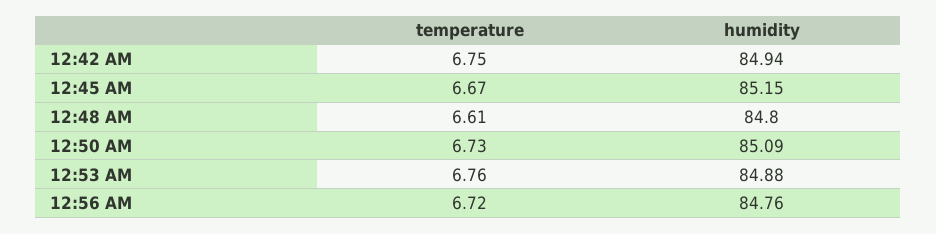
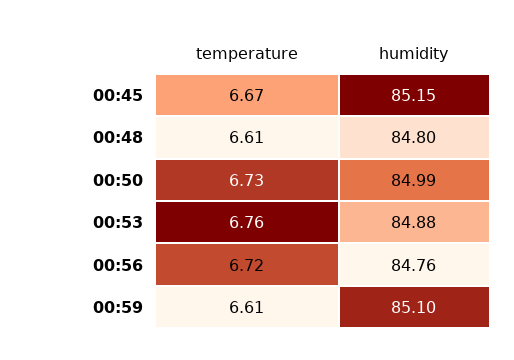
temperature, 12:42 AM: 6.75 -> none
humidity, 12:42 AM: 84.94 -> none
humidity, 12:50 AM: 85.09 -> 84.99
temperature, 00:59: none -> 6.61
humidity, 00:59: none -> 85.1

